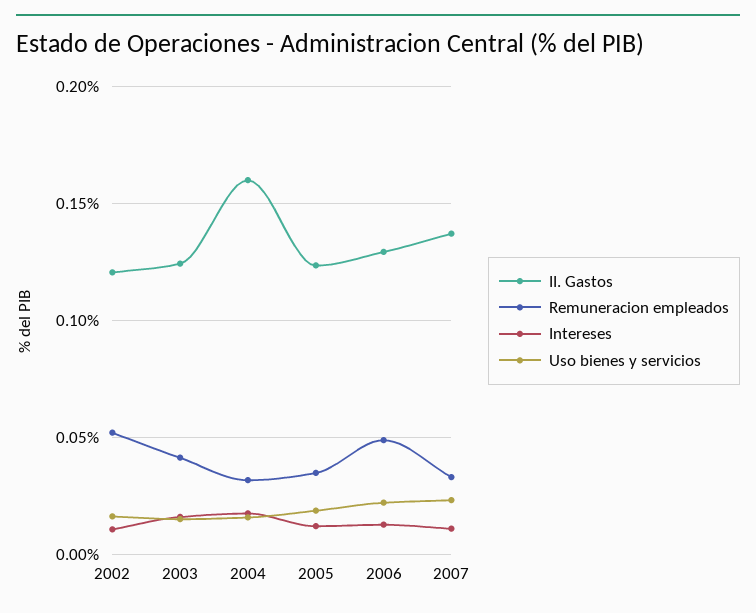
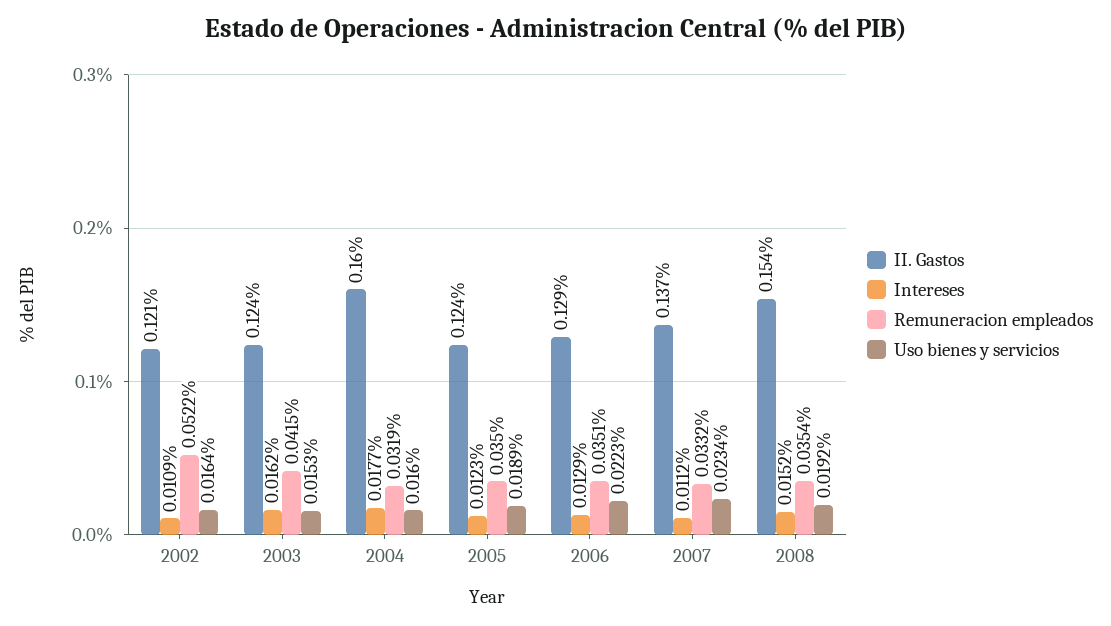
Remuneracion empleados, 2006: 0.05 -> 0.0351
II. Gastos, 2008: none -> 0.154
Intereses, 2008: none -> 0.0152
Remuneracion empleados, 2008: none -> 0.0354
Uso bienes y servicios, 2008: none -> 0.0192

